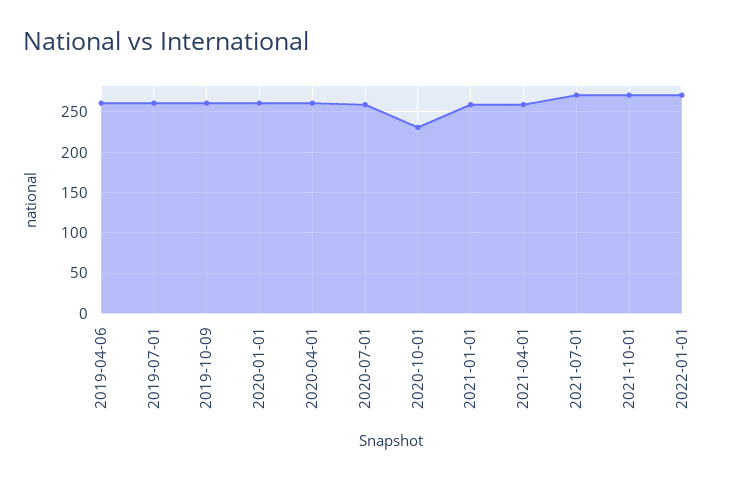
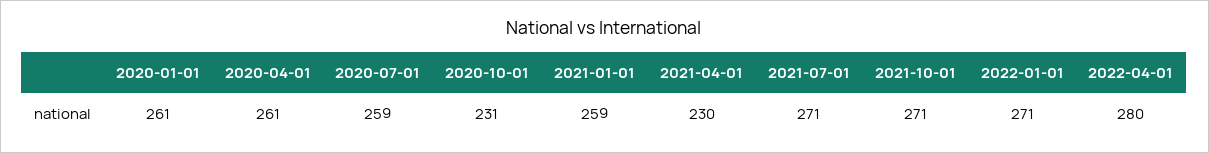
2019-04-06: 260 -> none
2019-07-01: 260 -> none
2019-10-09: 260 -> none
2021-04-01: 260 -> 230
2022-04-01: none -> 280

